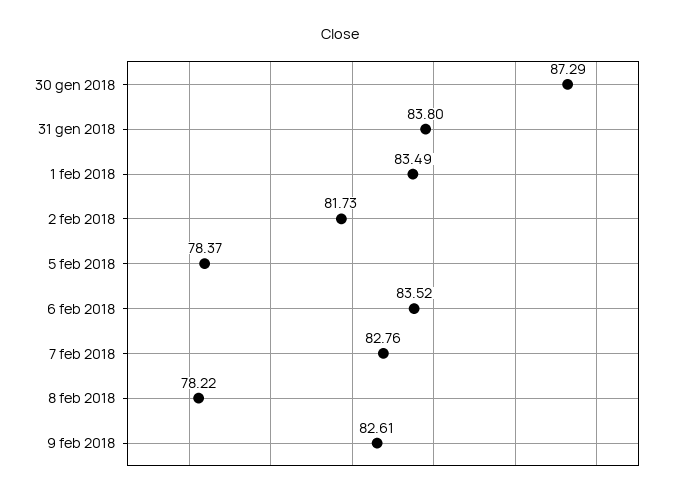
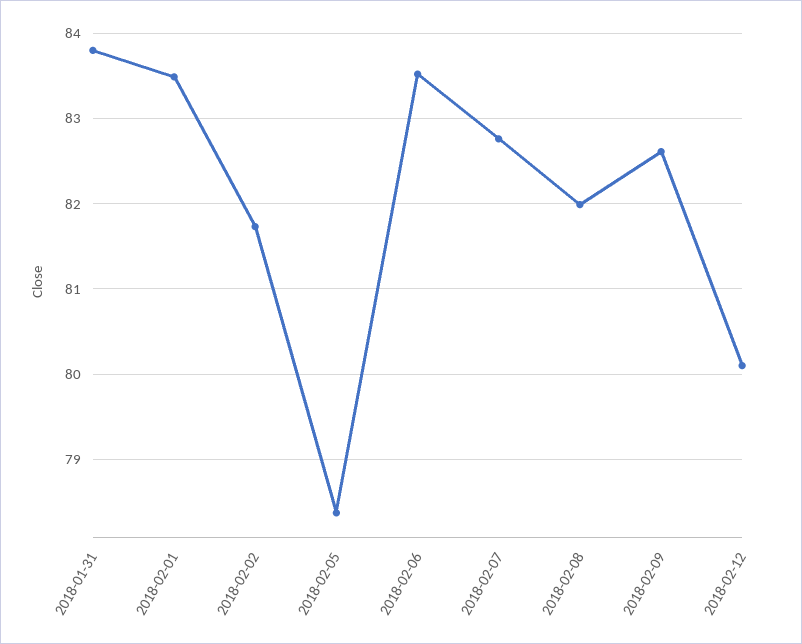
30 gen 2018: 87.29 -> none
8 feb 2018: 78.22 -> 82
2018-02-12: none -> 80.1

